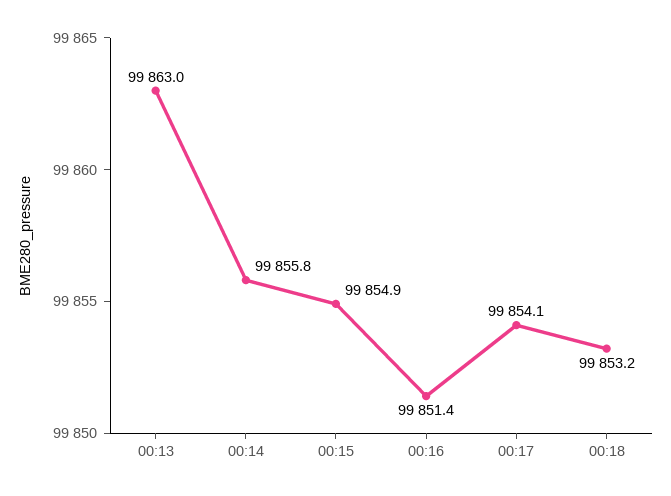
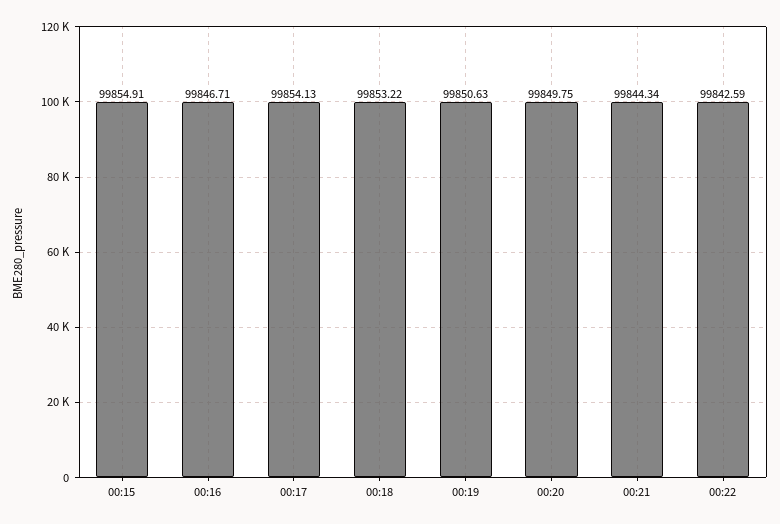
00:13: 99863 -> none
00:14: 99855.8 -> none
00:16: 99851.4 -> 99846.71
00:19: none -> 99850.63
00:20: none -> 99849.75
00:21: none -> 99844.34
00:22: none -> 99842.59

